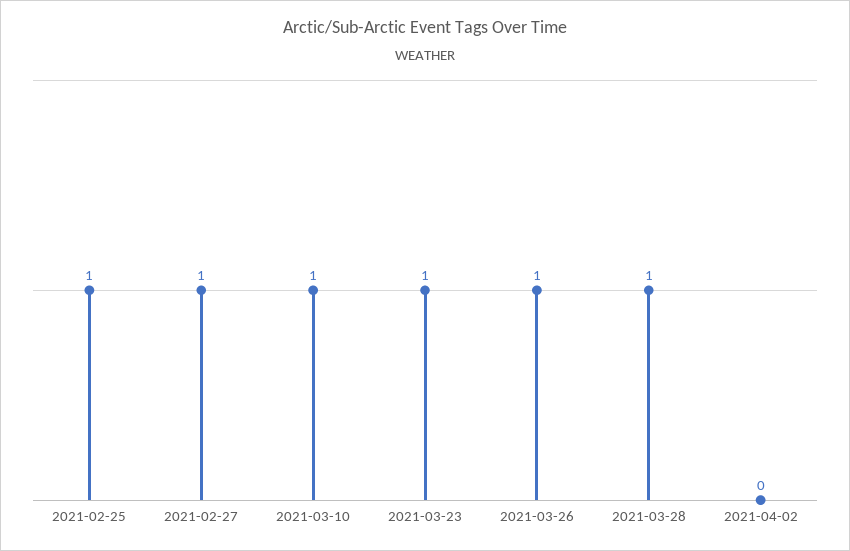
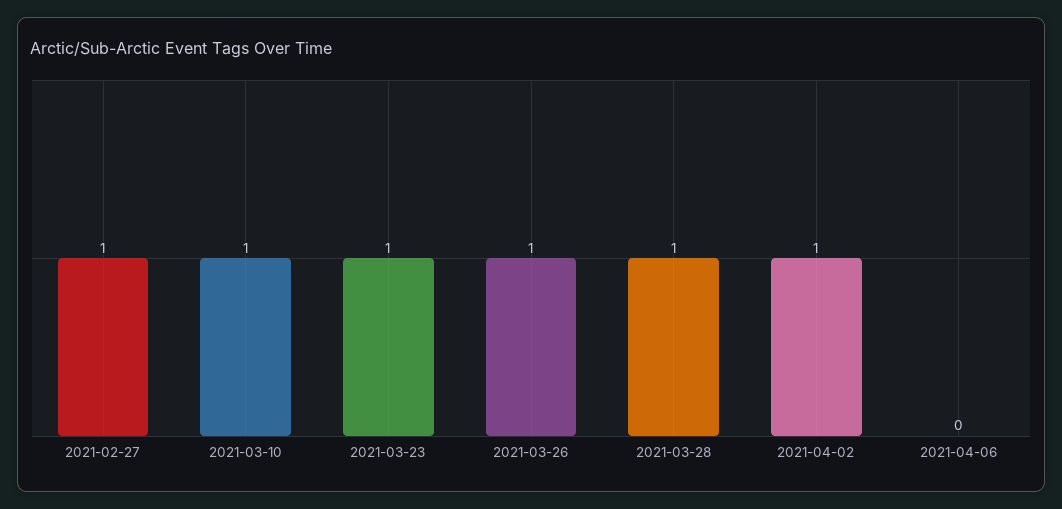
2021-02-25: 1 -> none
2021-04-02: 0 -> 1
2021-04-06: none -> 0

